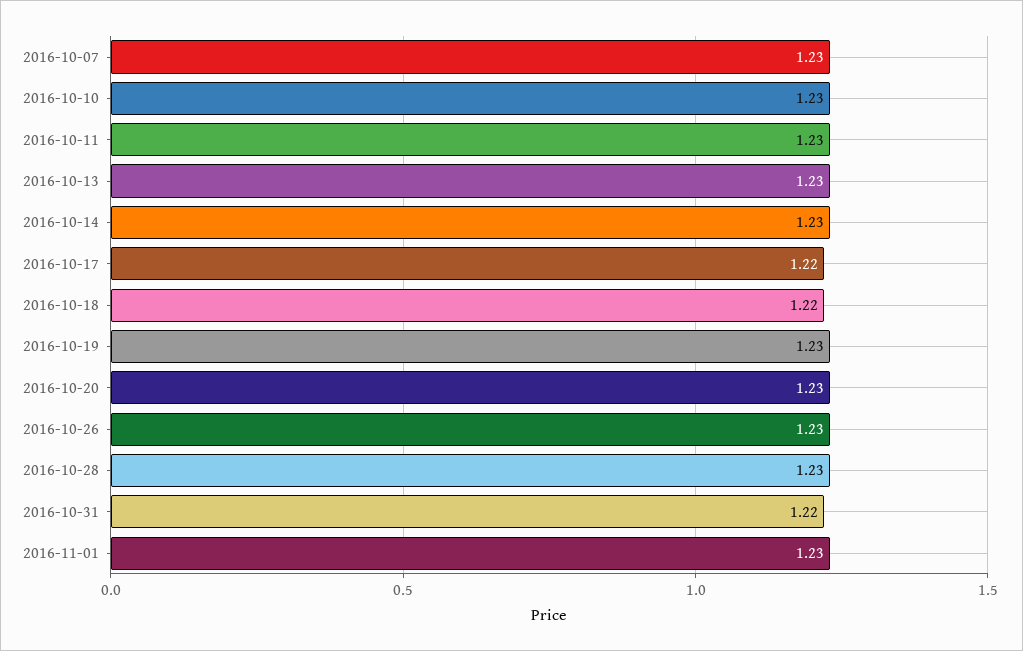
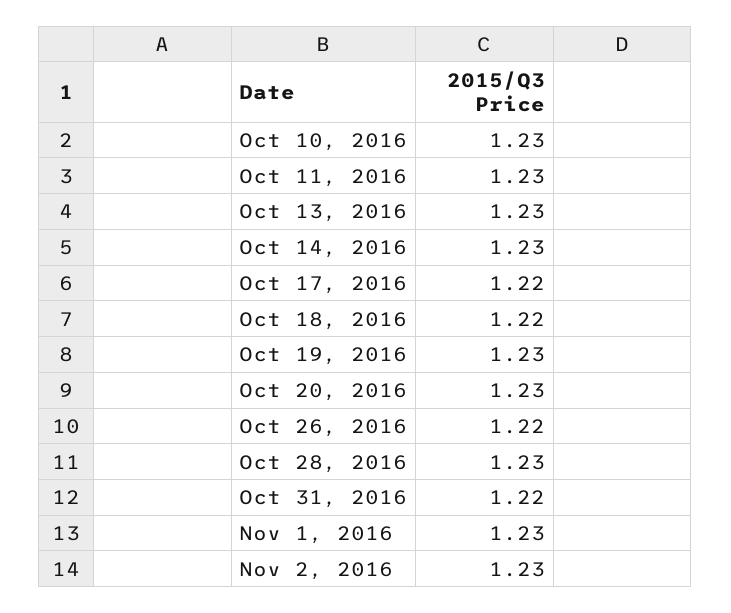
2016-10-07: 1.23 -> none
2016-10-26: 1.23 -> 1.22
Nov 2, 2016: none -> 1.23

